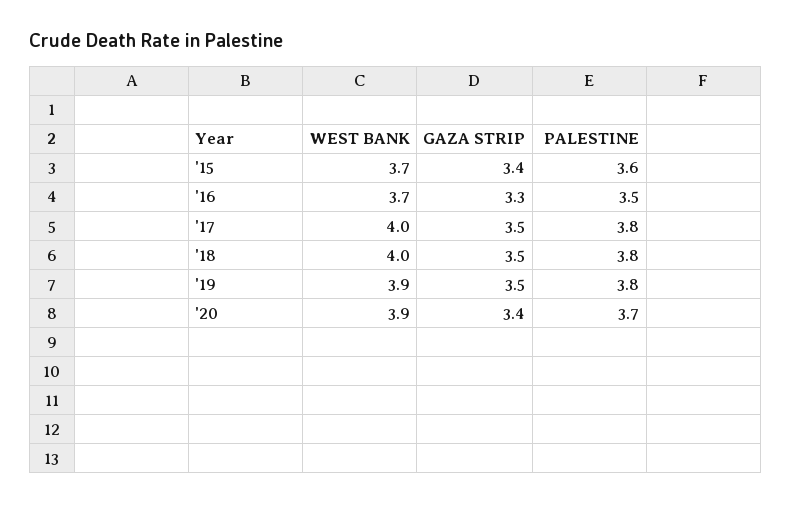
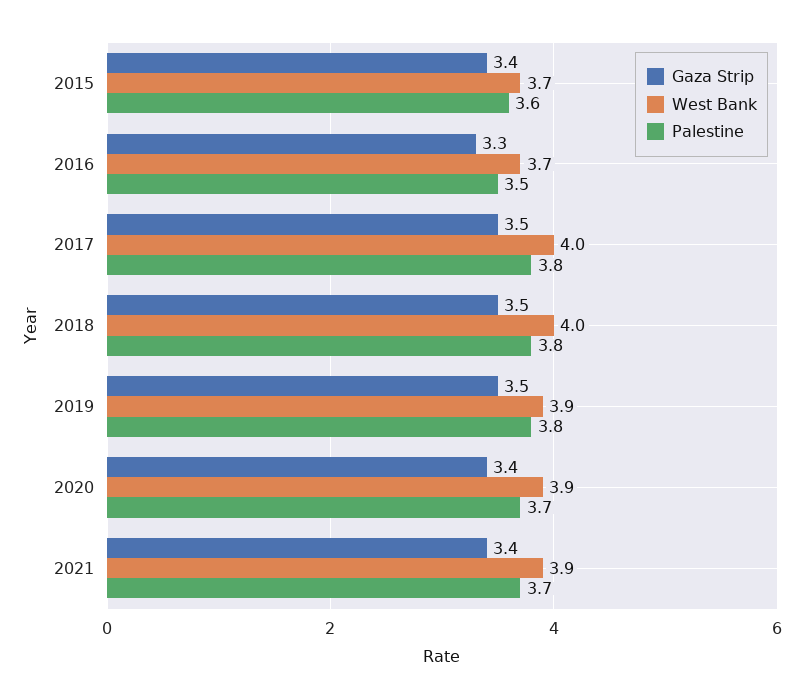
GAZA STRIP, 2021: none -> 3.4
WEST BANK, 2021: none -> 3.9
PALESTINE, 2021: none -> 3.7

